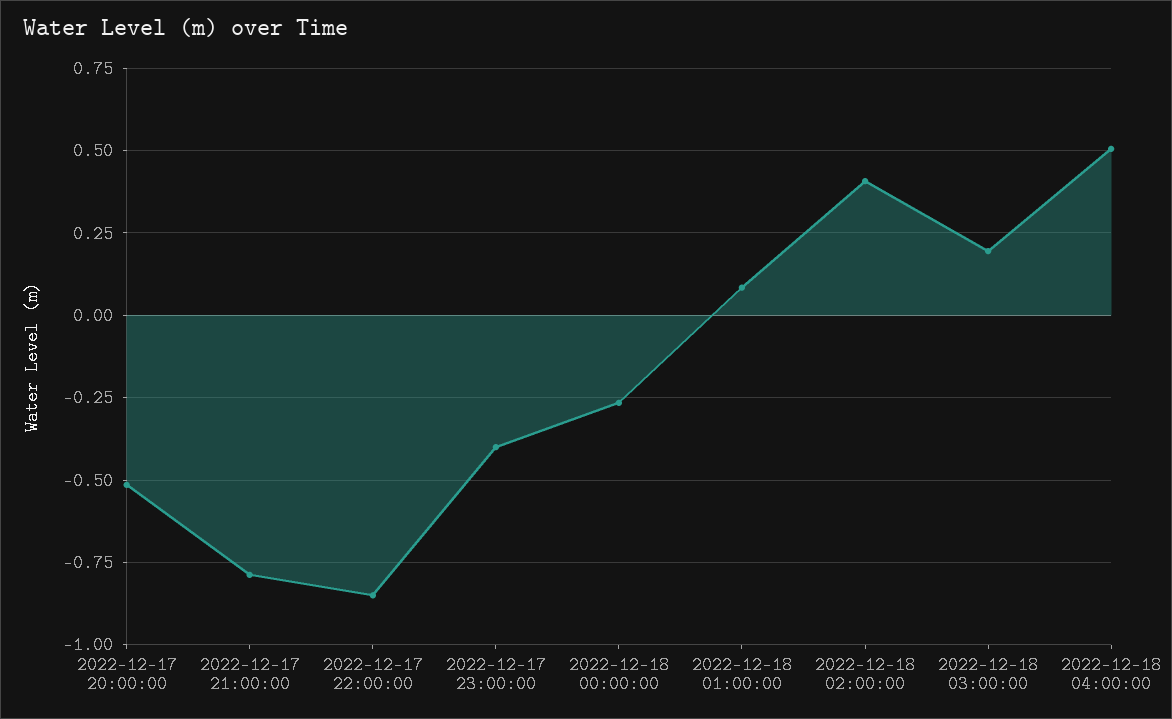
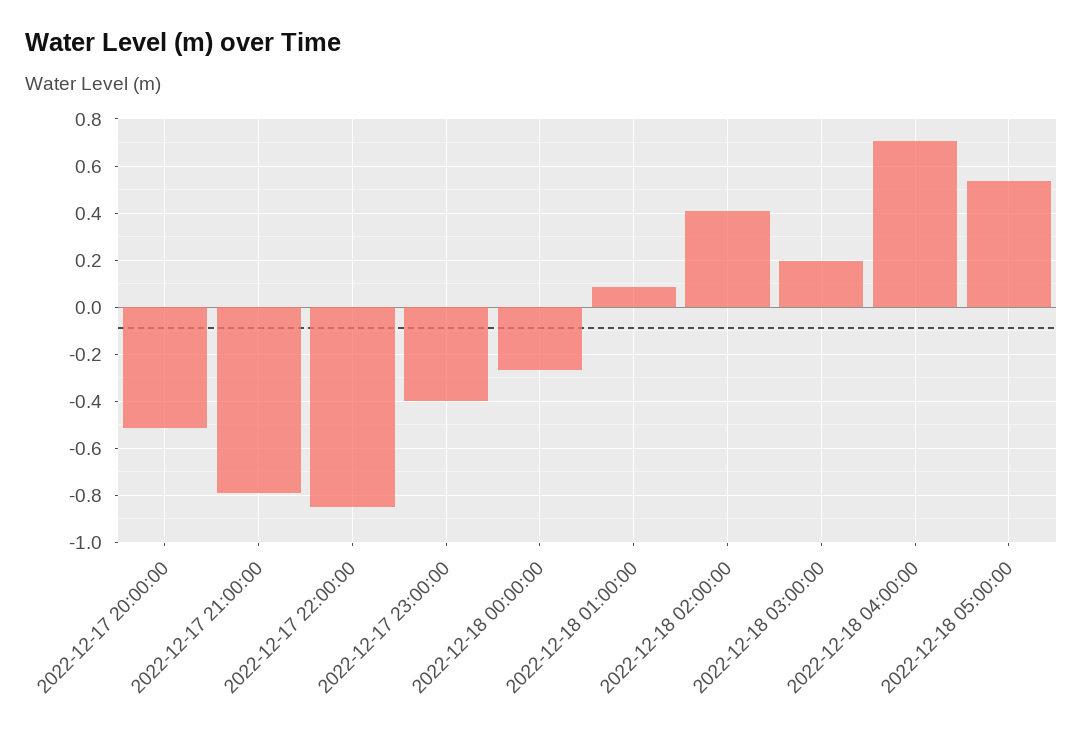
2022-12-18 04:00:00: 0.5 -> 0.7
2022-12-18 05:00:00: none -> 0.55

